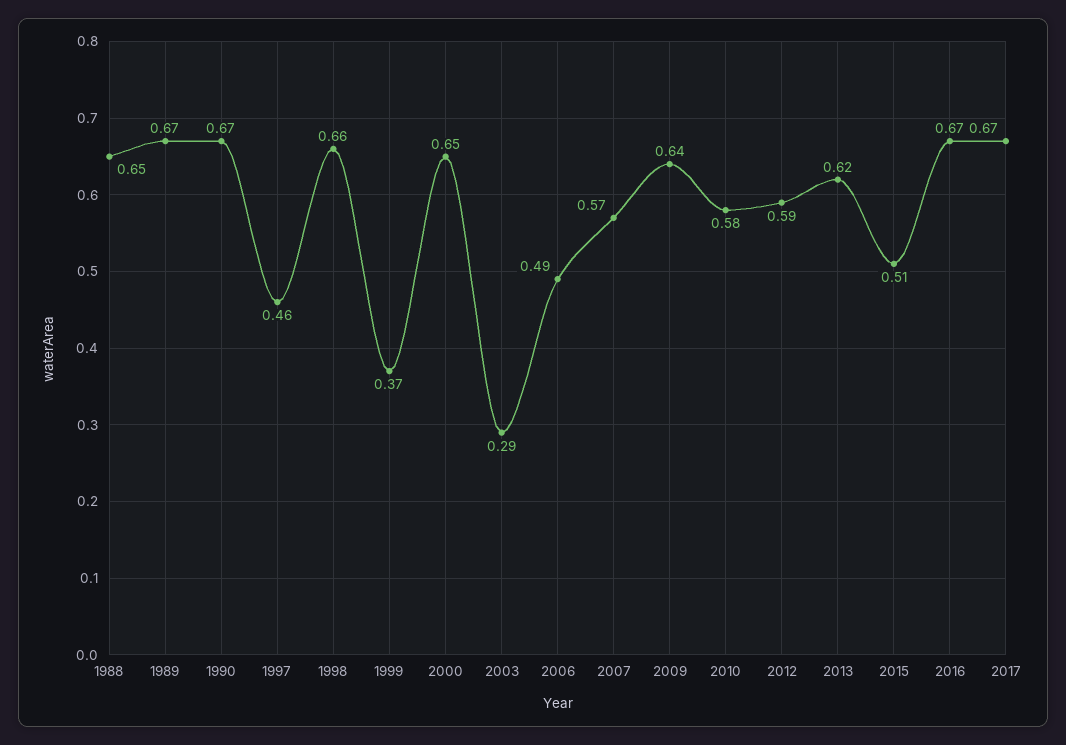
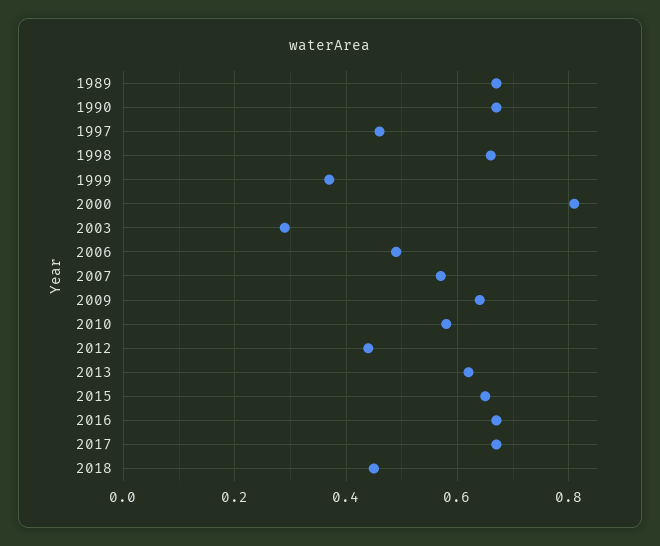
1988: 0.65 -> none
2000: 0.65 -> 0.8
2012: 0.59 -> 0.45
2015: 0.51 -> 0.65
2018: none -> 0.45

